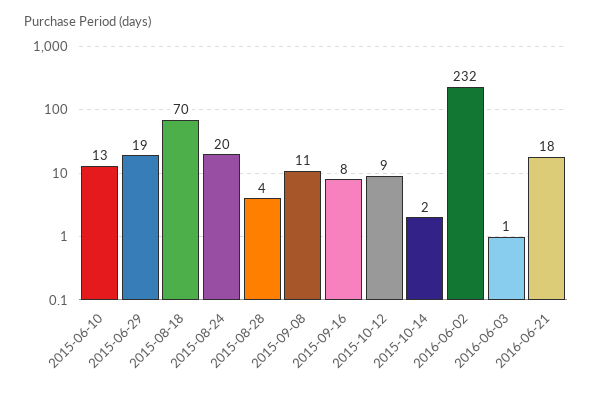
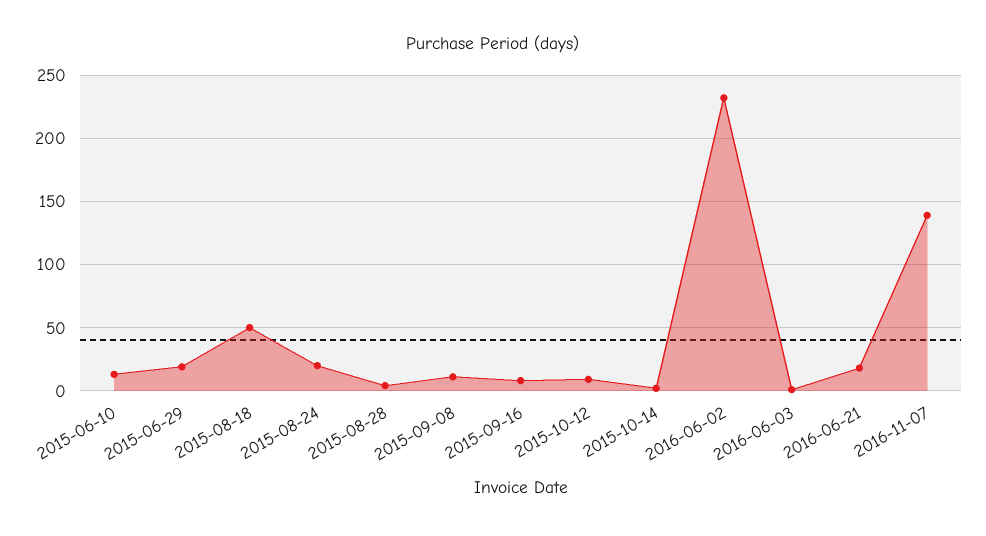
2015-08-18: 70 -> 50
2016-11-07: none -> 140

